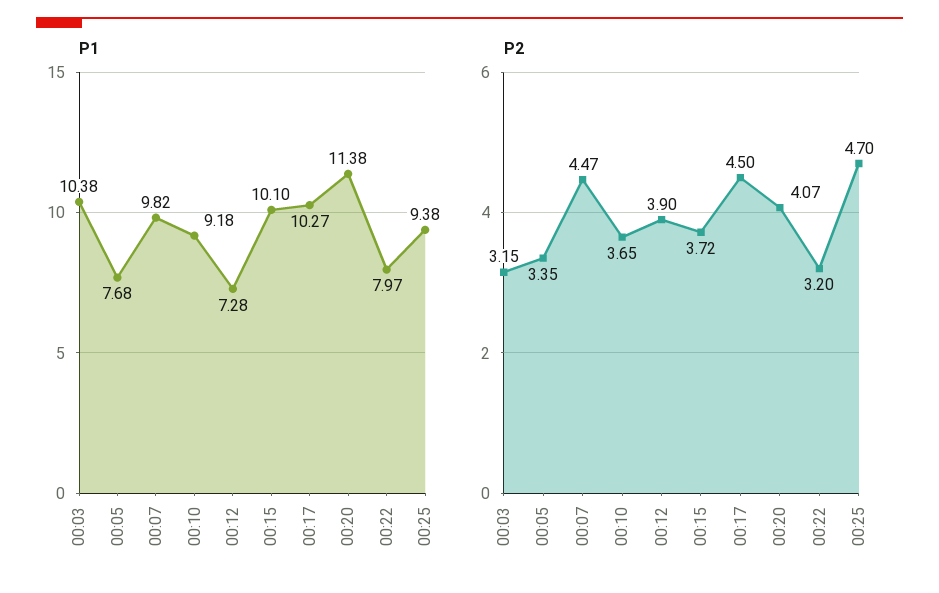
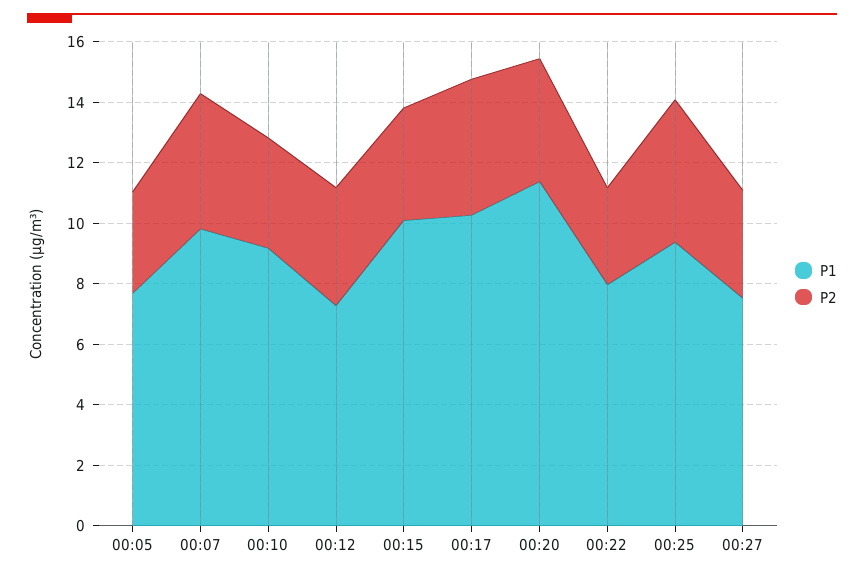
P1, 00:03: 10.38 -> none
P2, 00:03: 3.15 -> none
P1, 00:27: none -> 7.5
P2, 00:27: none -> 3.5

